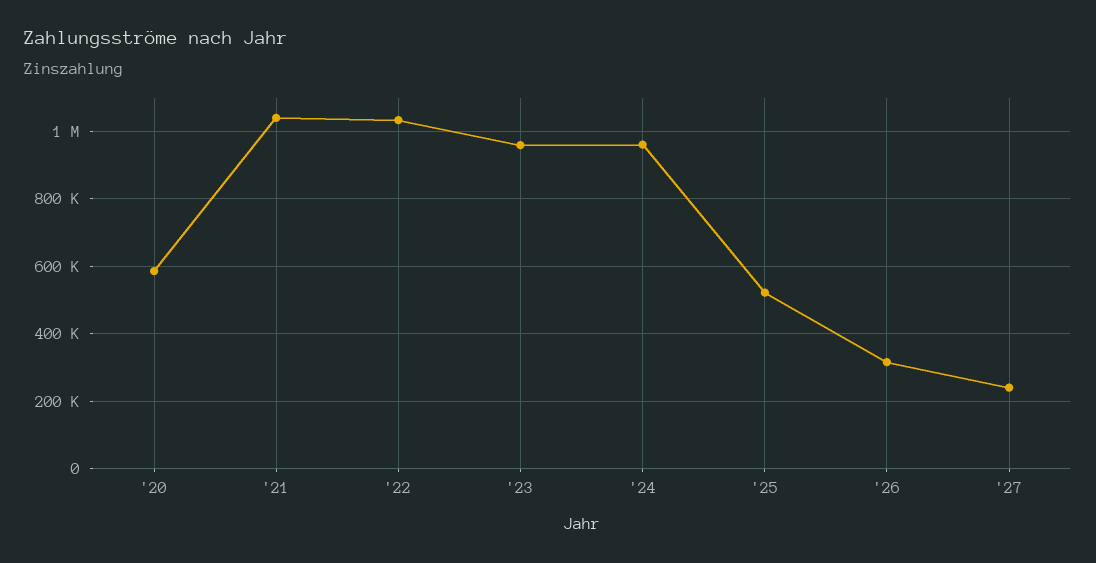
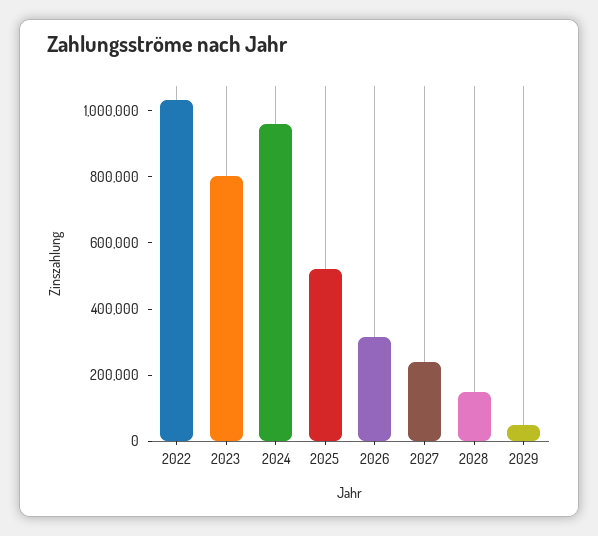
'20: 580000 -> none
'21: 1040000 -> none
'23: 960000 -> 800000
2028: none -> 150000
2029: none -> 50000

